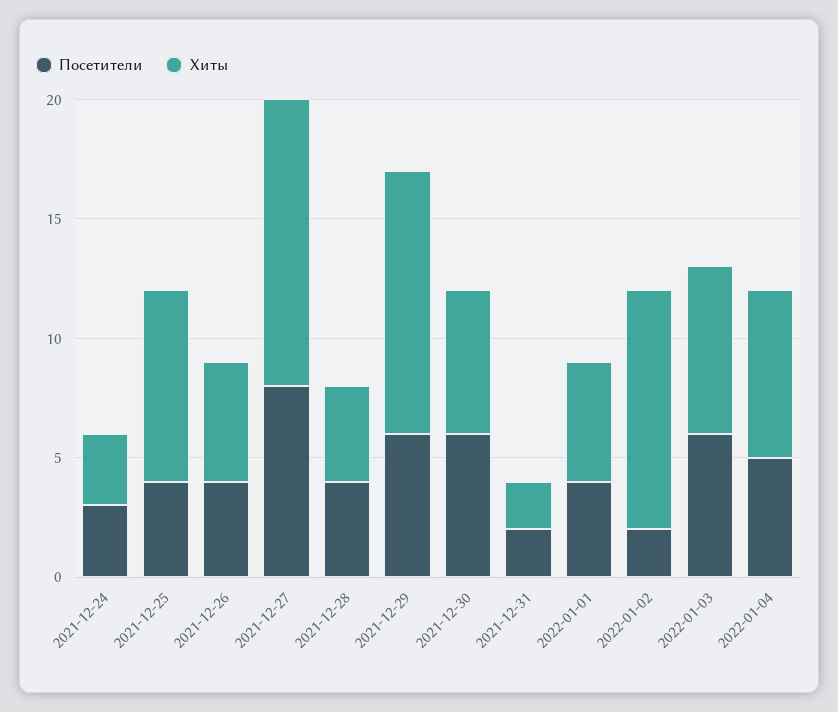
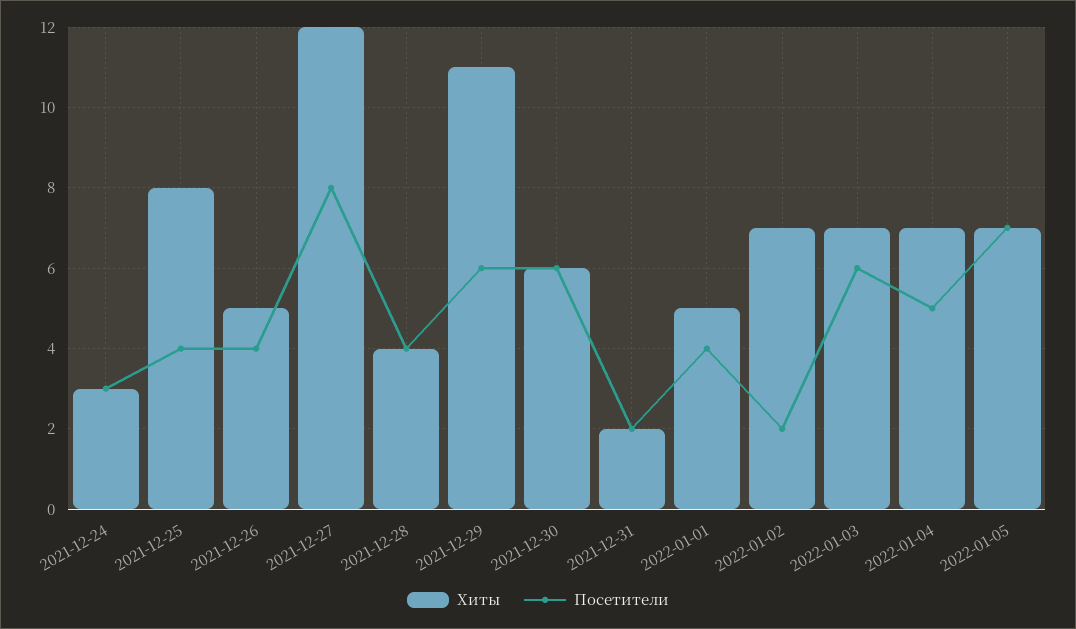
Хиты, 2022-01-02: 10 -> 7
Хиты, 2022-01-05: none -> 7
Посетители, 2022-01-05: none -> 7

